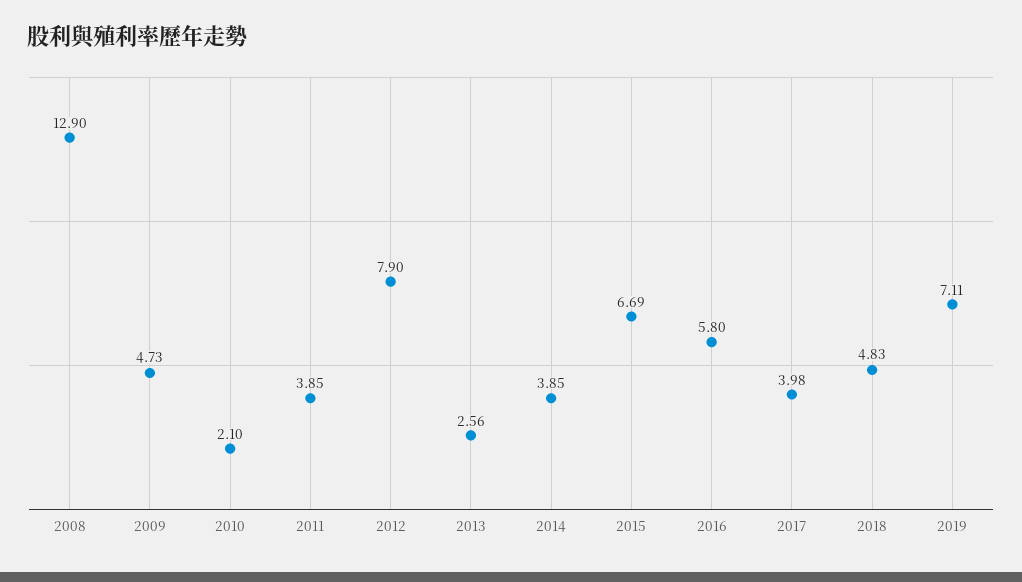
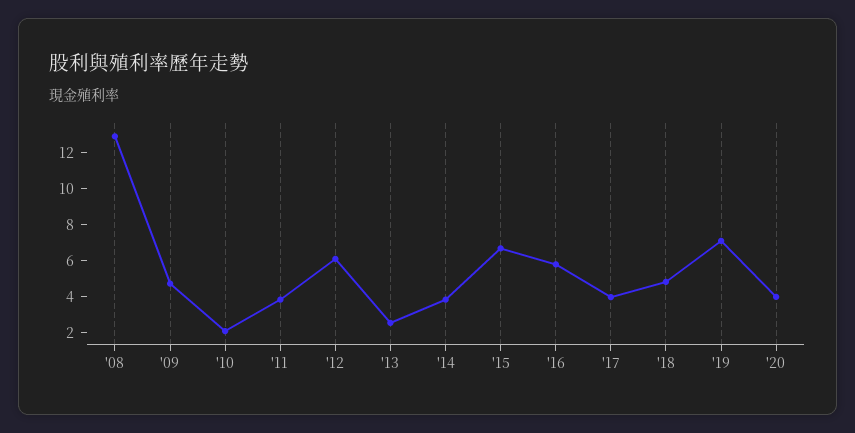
2012: 7.9 -> 6
'20: none -> 4

